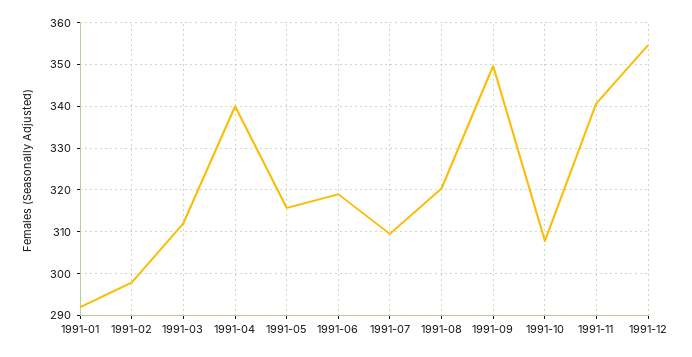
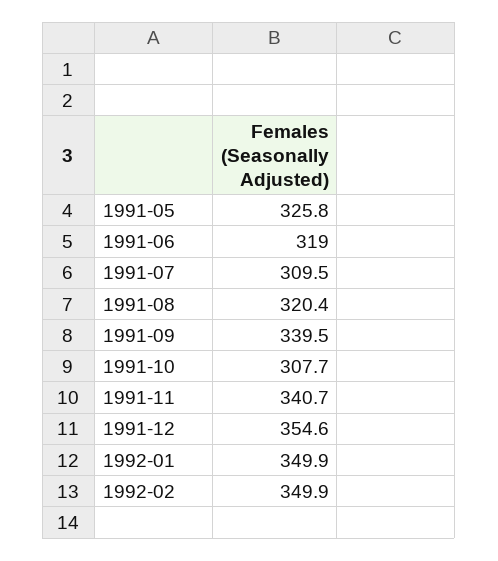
1991-01: 292 -> none
1991-02: 298 -> none
1991-03: 312 -> none
1991-04: 340 -> none
1991-05: 316 -> 325.8
1991-09: 350 -> 339.5
1992-01: none -> 349.9
1992-02: none -> 349.9

